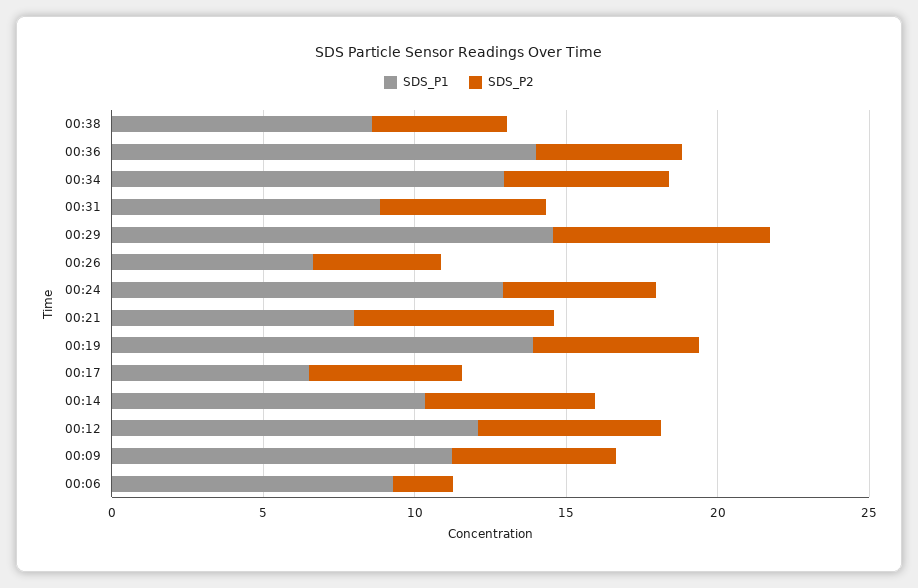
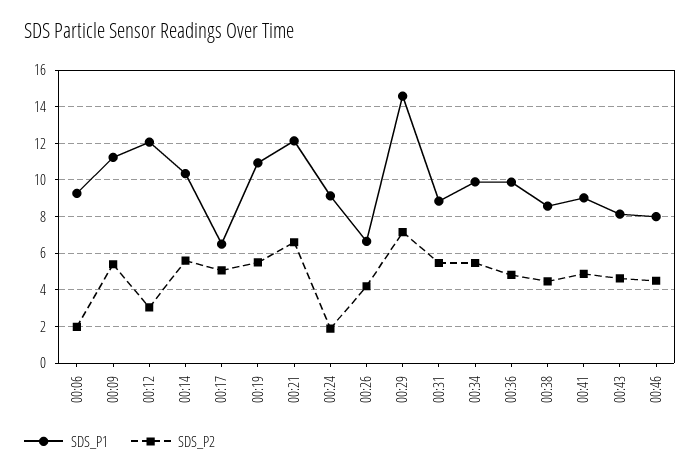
SDS_P1, 00:36: 14 -> 10
SDS_P1, 00:34: 13 -> 10
SDS_P1, 00:24: 13 -> 9
SDS_P2, 00:24: 5 -> 2
SDS_P1, 00:21: 8 -> 12
SDS_P1, 00:19: 14 -> 11
SDS_P2, 00:12: 6 -> 3
SDS_P1, 00:41: none -> 9
SDS_P2, 00:41: none -> 5
SDS_P1, 00:43: none -> 8
SDS_P2, 00:43: none -> 4.5
SDS_P1, 00:46: none -> 8
SDS_P2, 00:46: none -> 4.5

